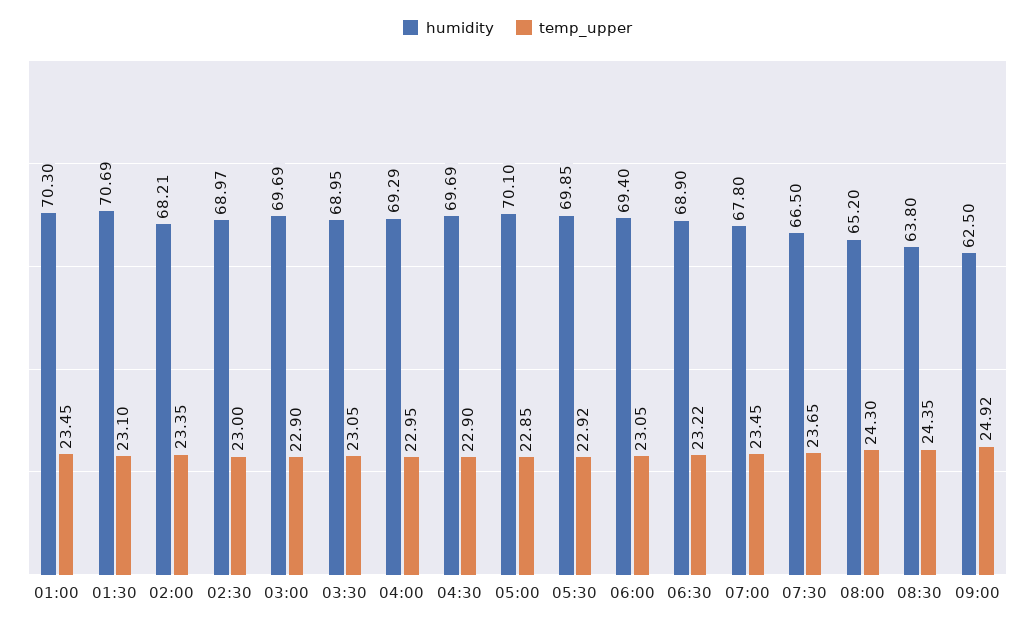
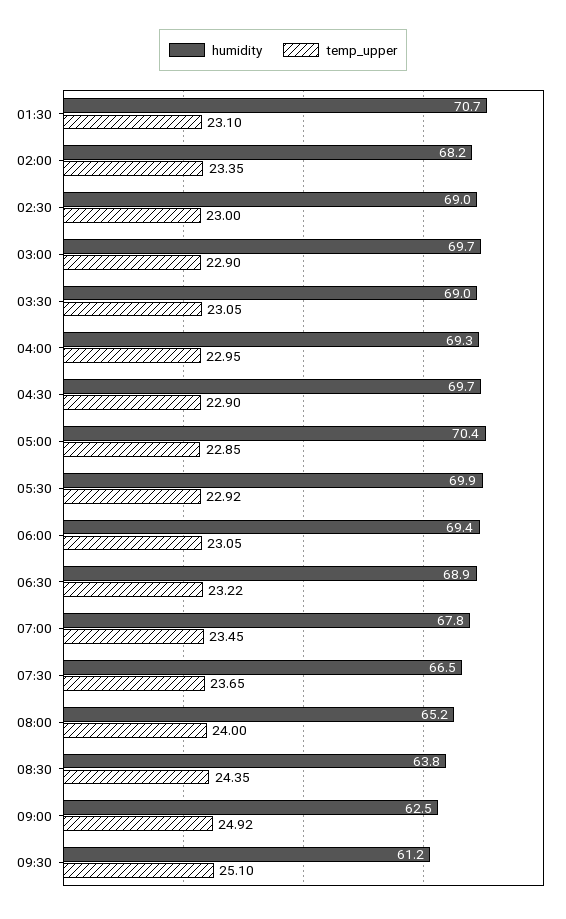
humidity, 01:00: 70.3 -> none
temp_upper, 01:00: 23.45 -> none
humidity, 05:00: 70.1 -> 70.4
temp_upper, 08:00: 24.3 -> 24
humidity, 09:30: none -> 61.2
temp_upper, 09:30: none -> 25.1

